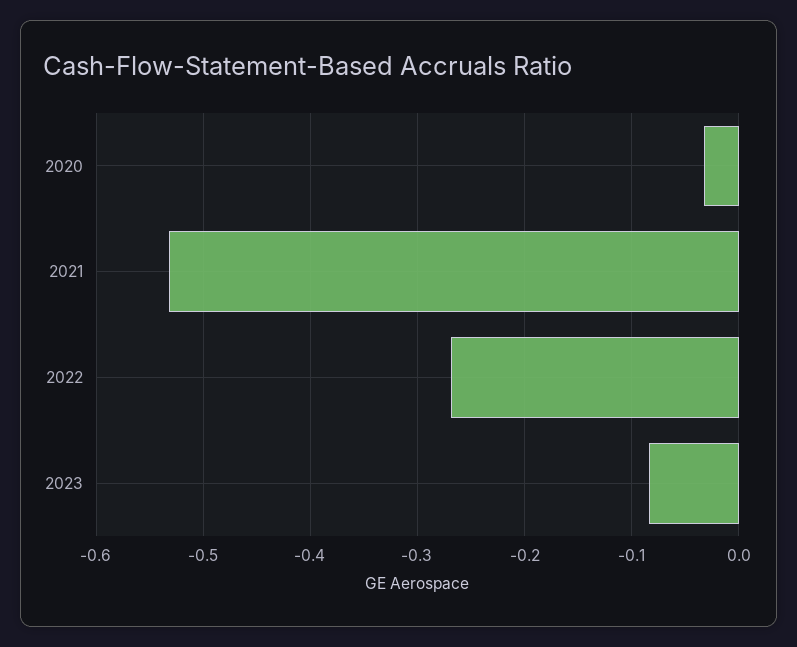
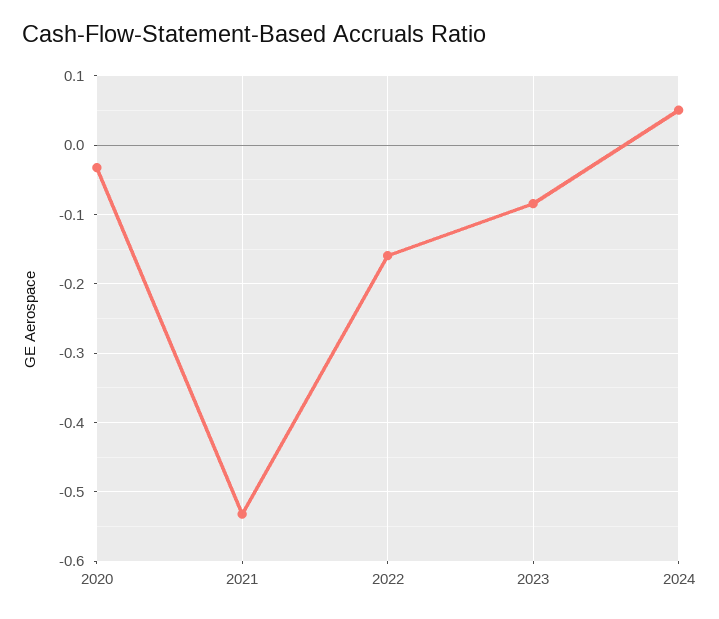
2022: -0.27 -> -0.16
2024: none -> 0.05

